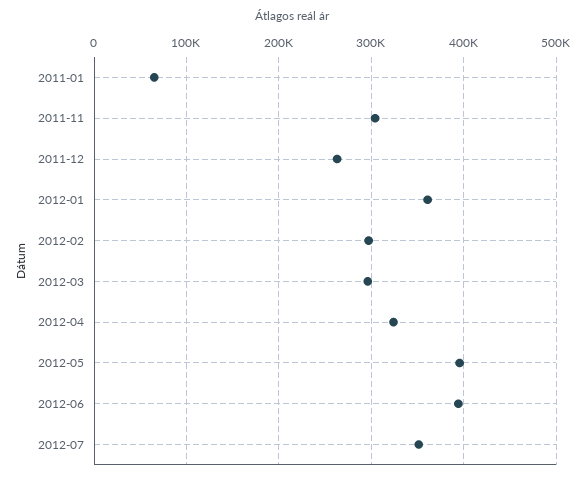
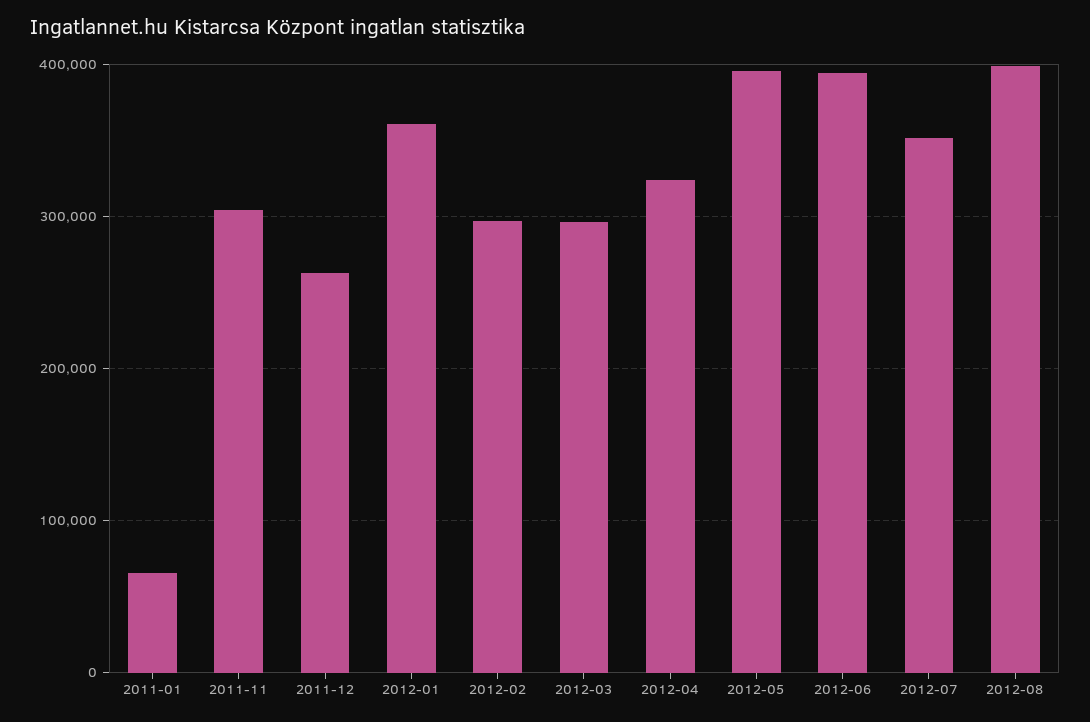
2012-08: none -> 400000

